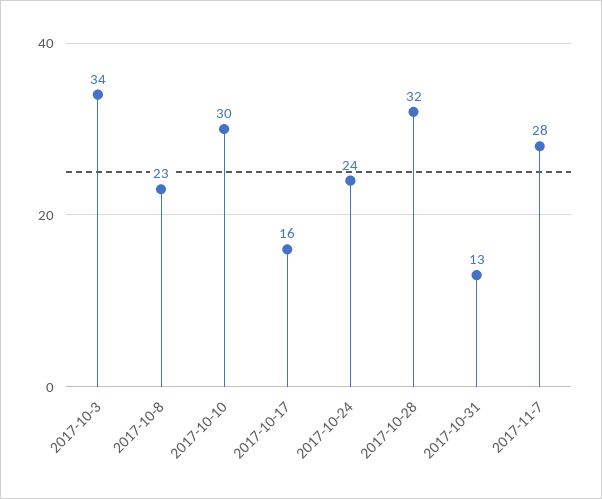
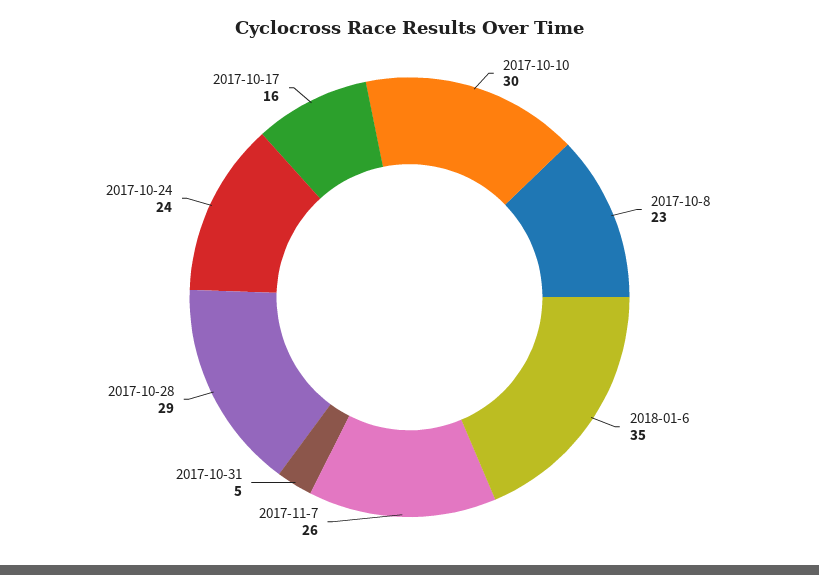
2017-10-3: 34 -> none
2017-10-28: 32 -> 29
2017-10-31: 13 -> 5
2017-11-7: 28 -> 26
2018-01-6: none -> 35

